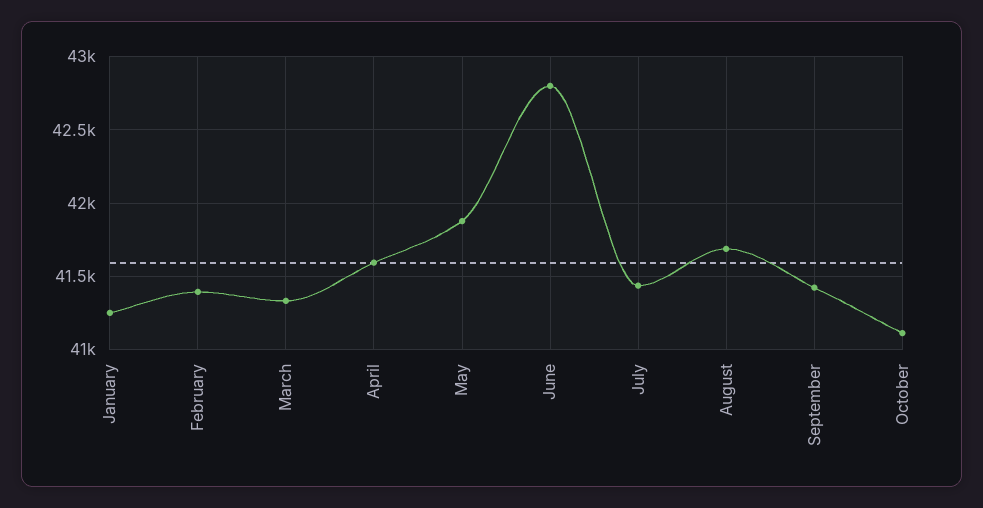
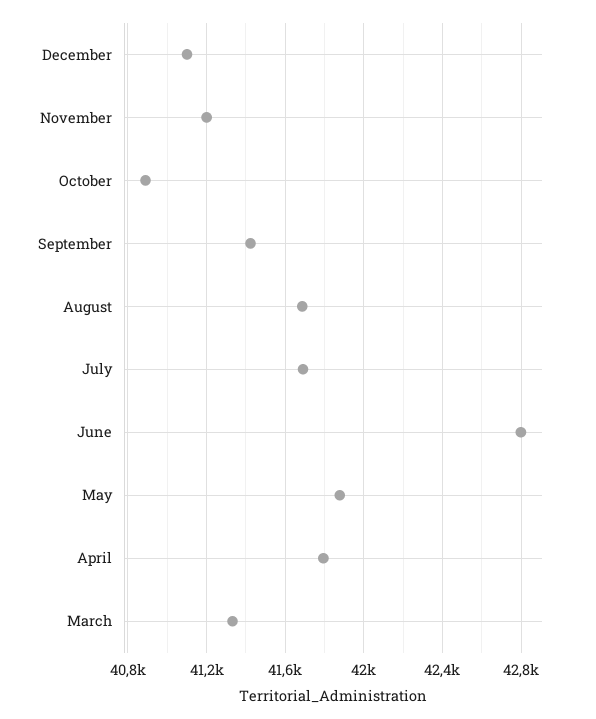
January: 41250 -> none
February: 41400 -> none
April: 41600 -> 41800
July: 41450 -> 41700
October: 41100 -> 40900
December: none -> 41100
November: none -> 41200

